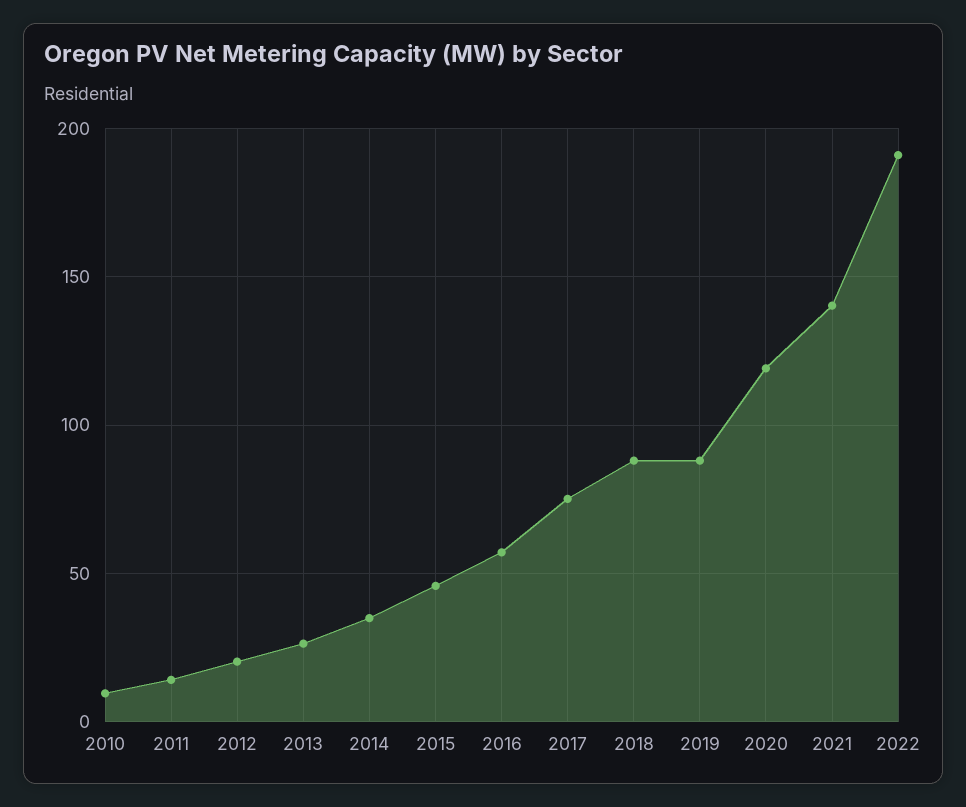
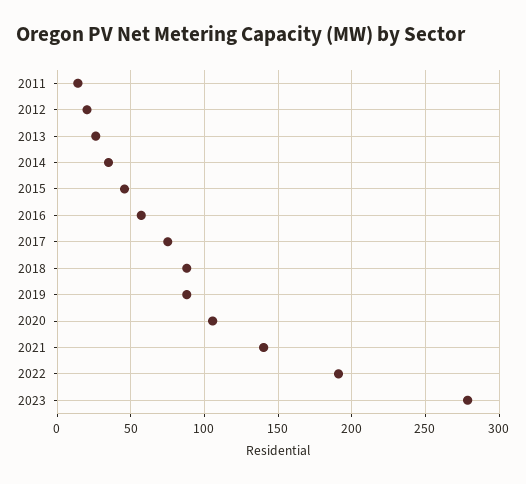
2010: 10 -> none
2020: 120 -> 105
2023: none -> 280

